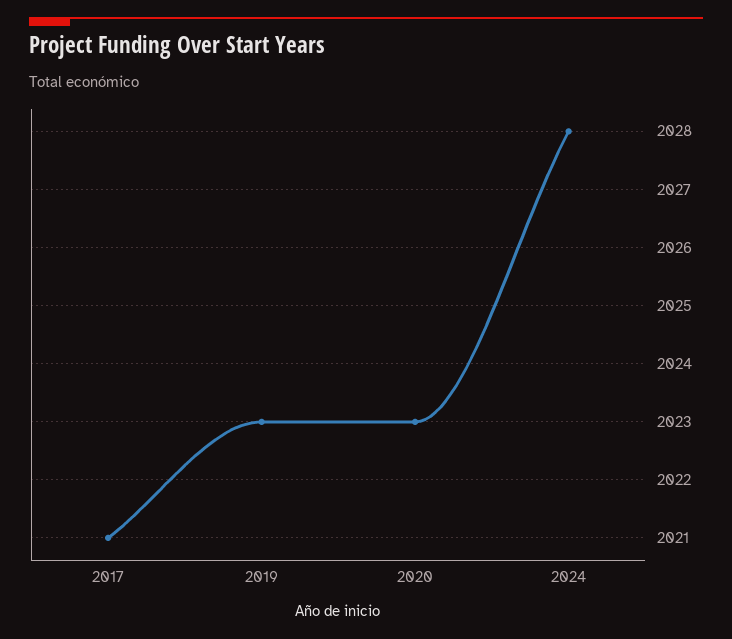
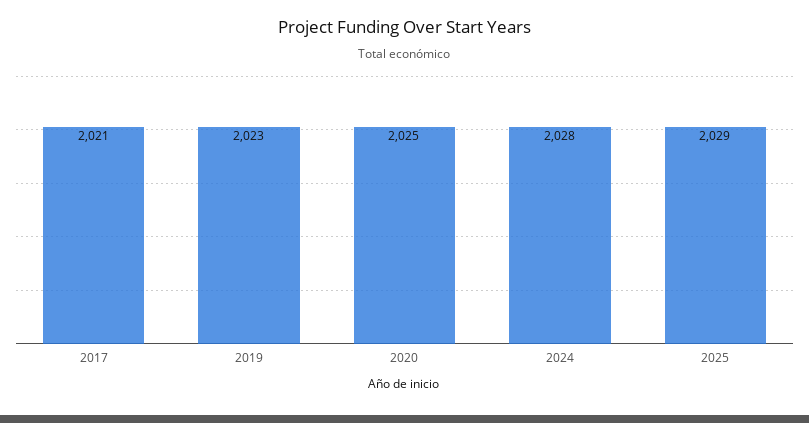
2020: 2023 -> 2025
2025: none -> 2029

